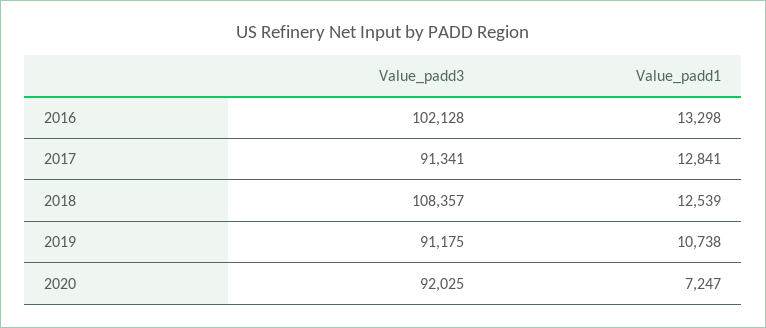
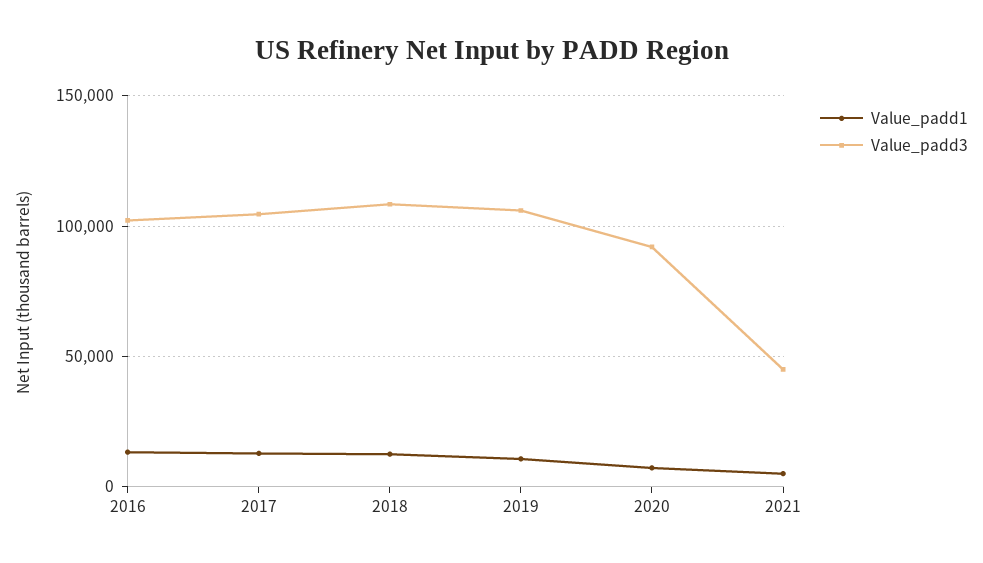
Value_padd3, 2017: 91341 -> 105000
Value_padd3, 2019: 91175 -> 105000
Value_padd1, 2021: none -> 5000
Value_padd3, 2021: none -> 45000

